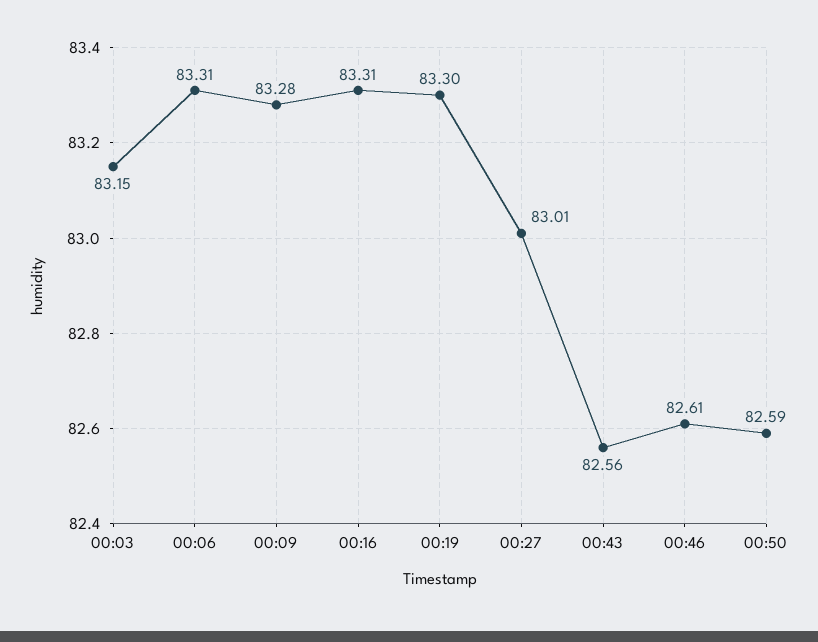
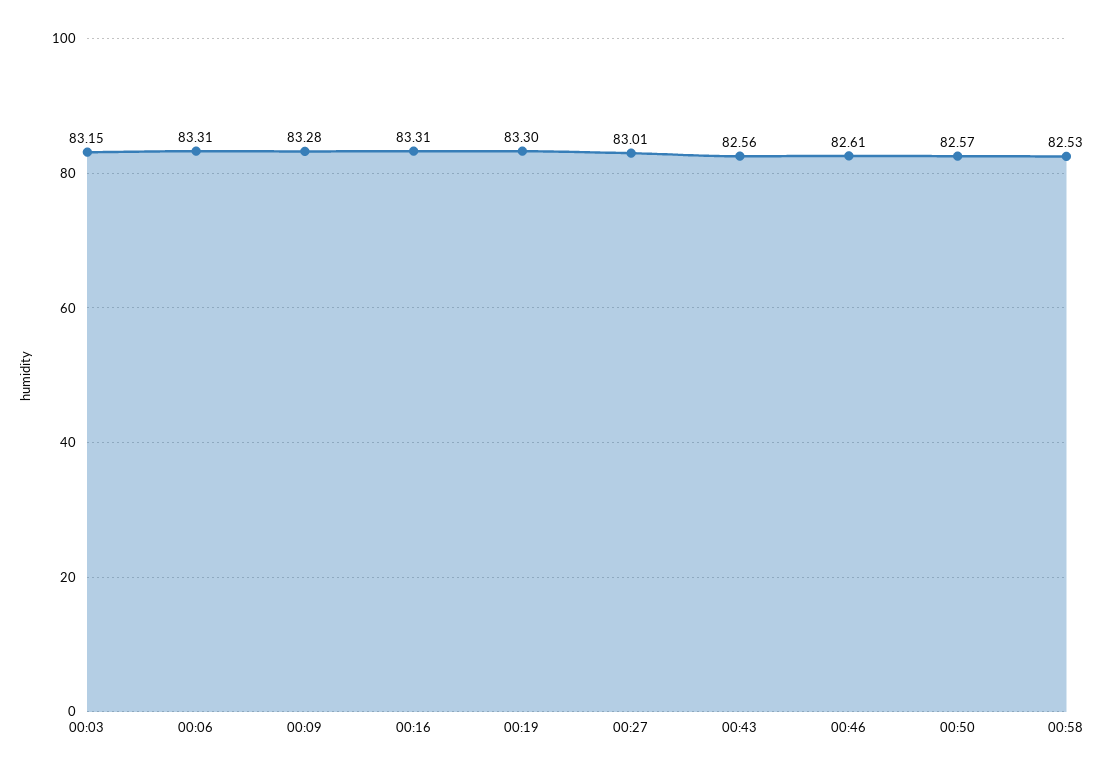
00:50: 82.59 -> 82.57
00:58: none -> 82.53

